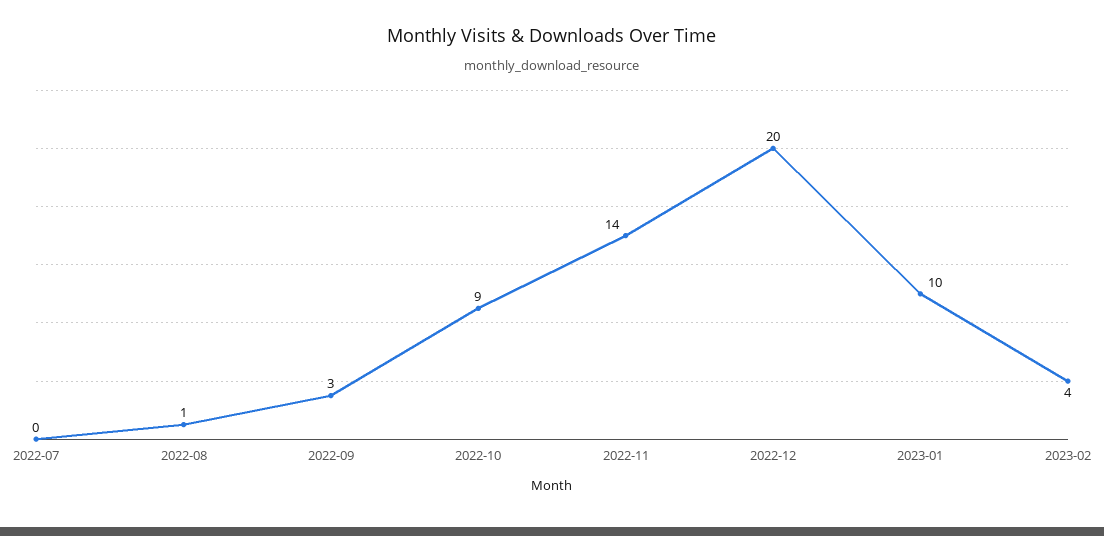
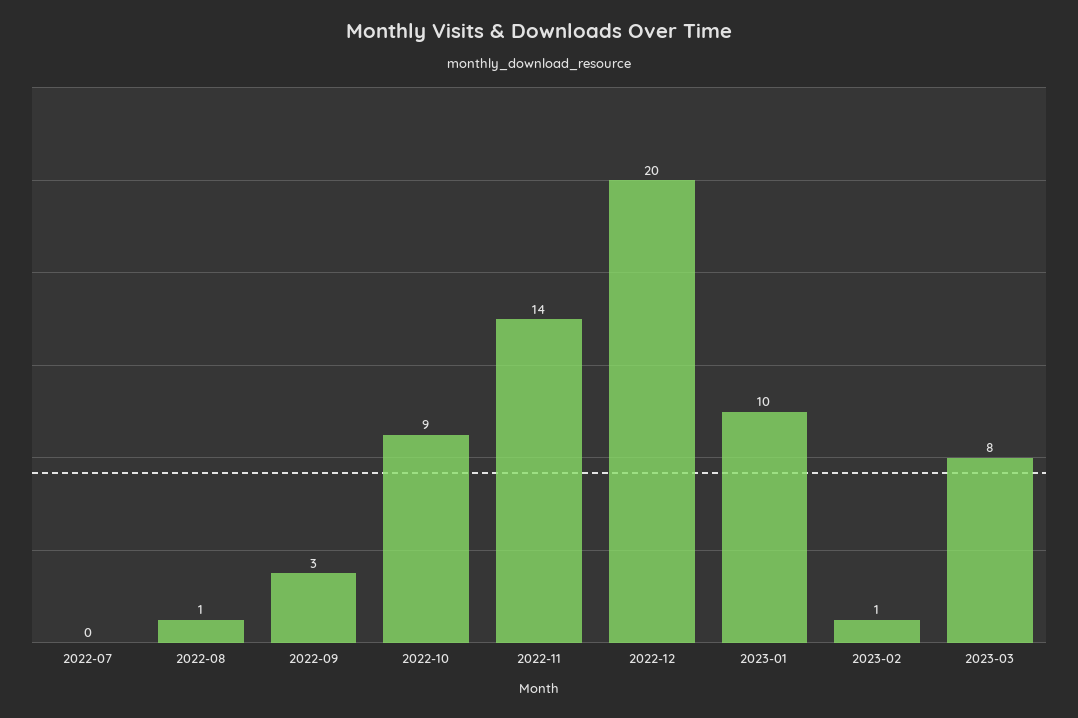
2023-02: 4 -> 1
2023-03: none -> 8

